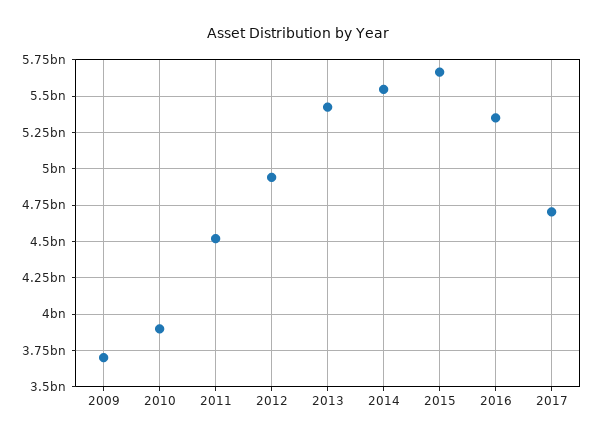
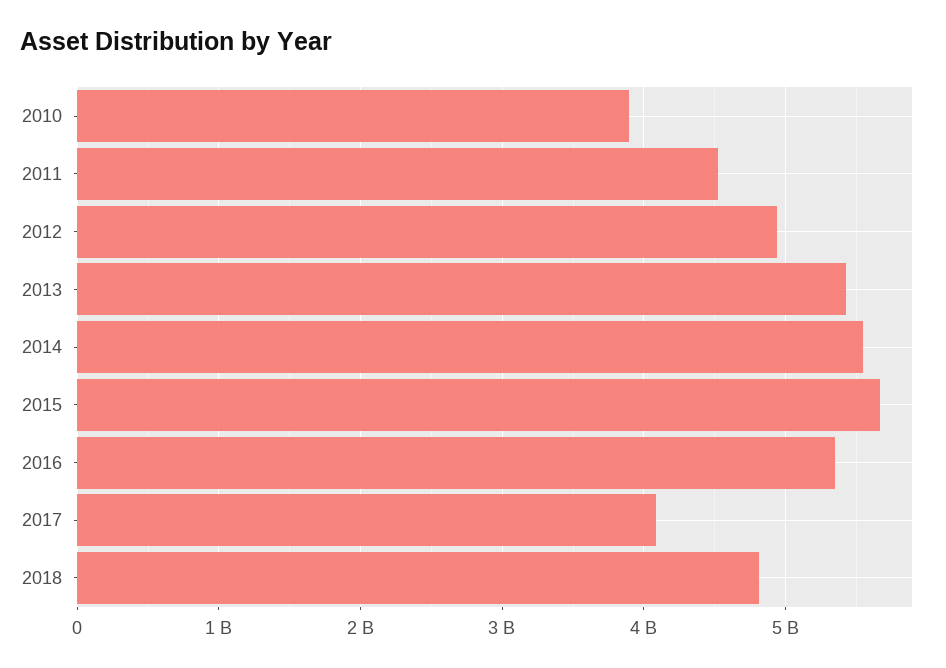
2009: 3700000000 -> none
2017: 4700000000 -> 4100000000
2018: none -> 4800000000

